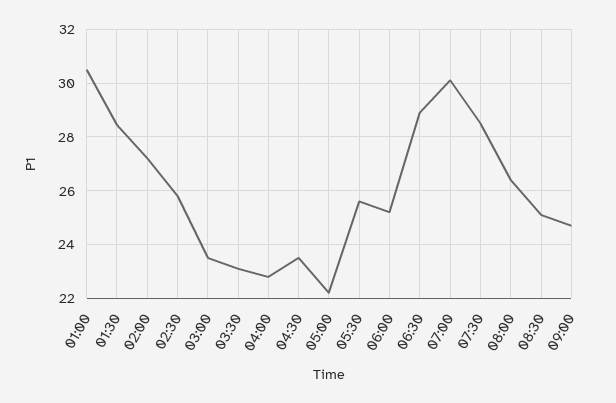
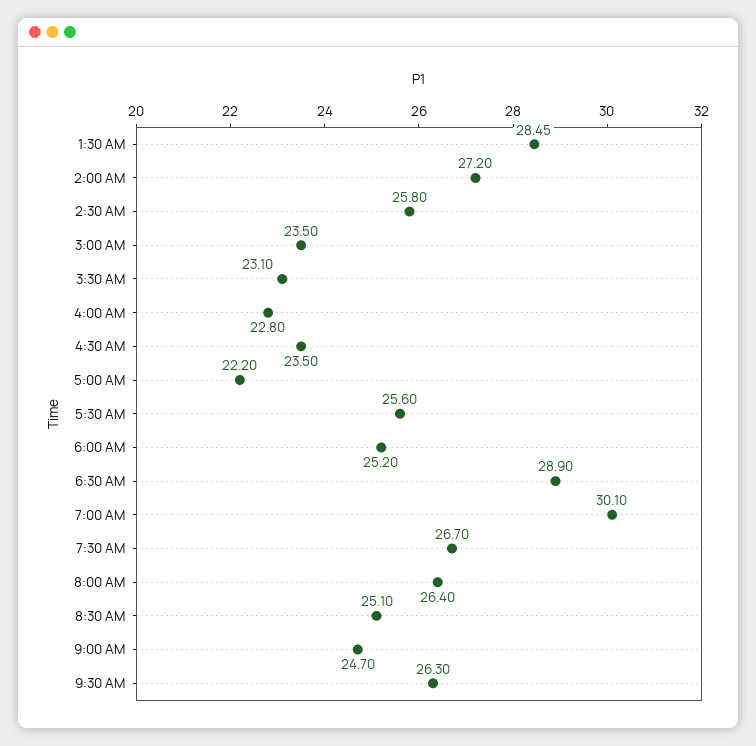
01:00: 30.5 -> none
07:30: 28.5 -> 26.7
9:30 AM: none -> 26.3

